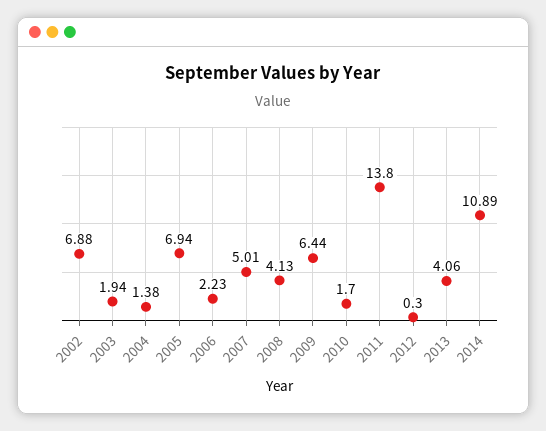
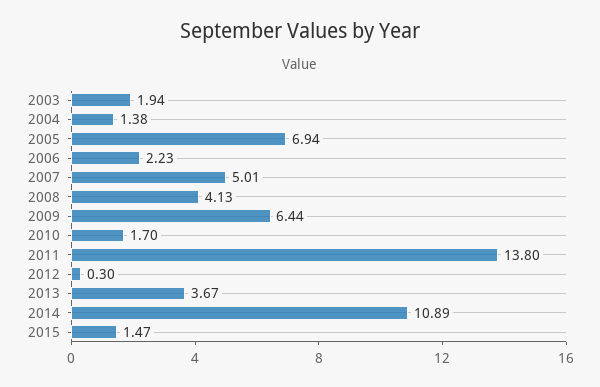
2002: 6.88 -> none
2013: 4.06 -> 3.67
2015: none -> 1.47

